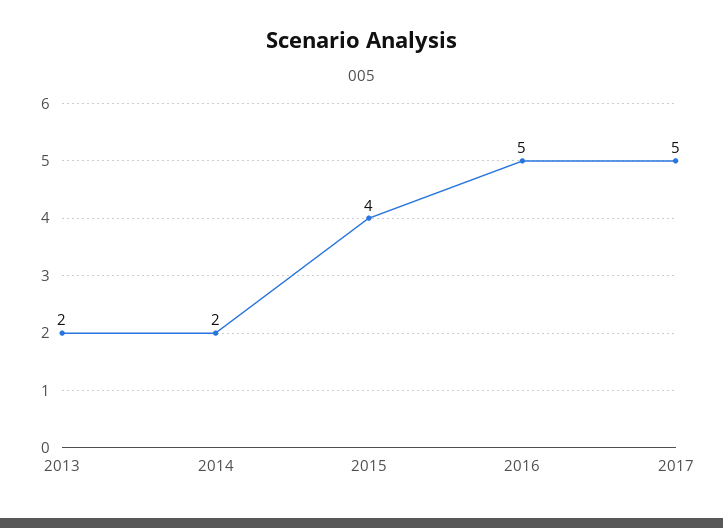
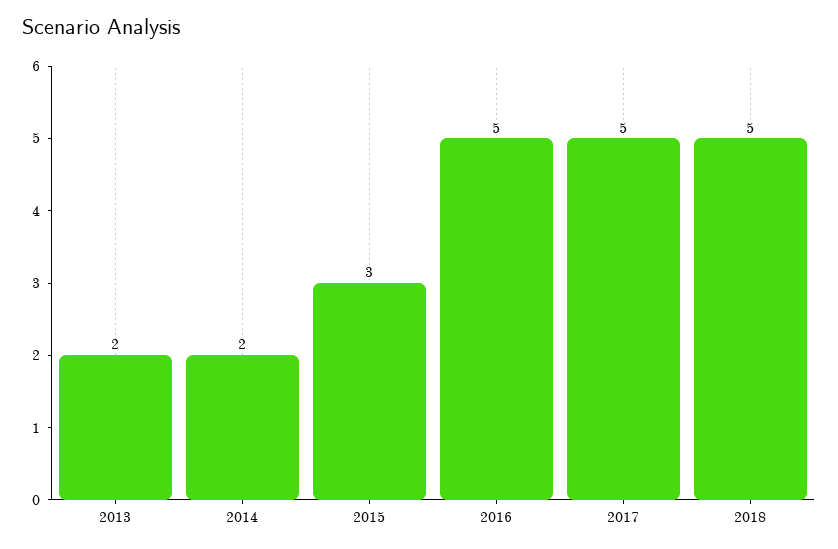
2015: 4 -> 3
2018: none -> 5

